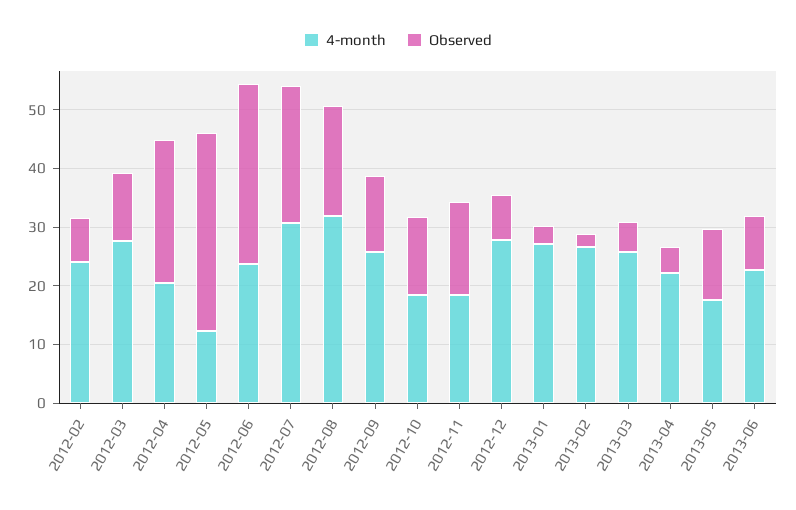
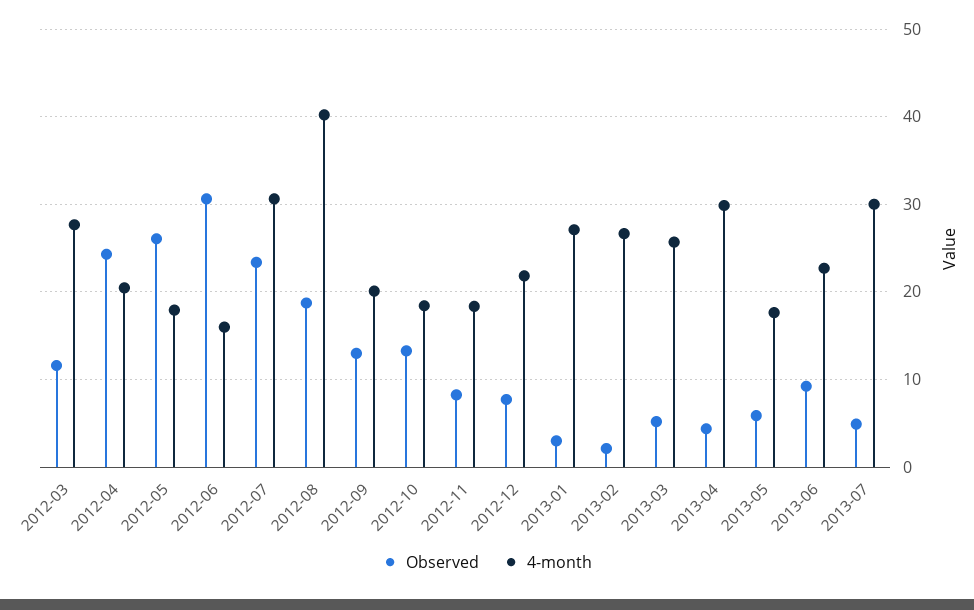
4-month, 2012-02: 24 -> none
Observed, 2012-02: 8 -> none
4-month, 2012-05: 12 -> 18
Observed, 2012-05: 34 -> 26
4-month, 2012-06: 24 -> 16
4-month, 2012-08: 32 -> 40
4-month, 2012-09: 26 -> 20
Observed, 2012-11: 16 -> 8
4-month, 2012-12: 28 -> 22
4-month, 2013-04: 22 -> 30
Observed, 2013-05: 12 -> 6
Observed, 2013-07: none -> 5
4-month, 2013-07: none -> 30

